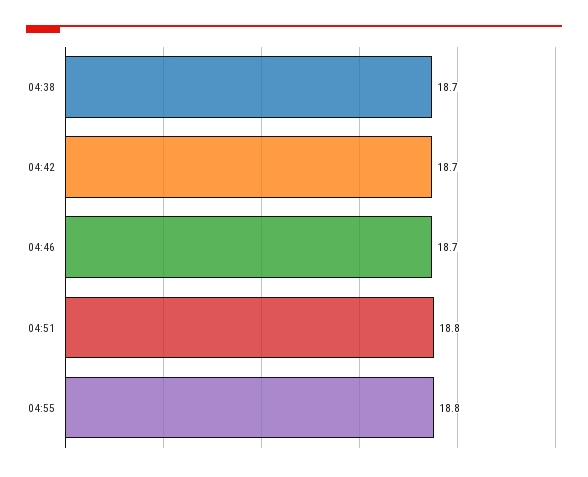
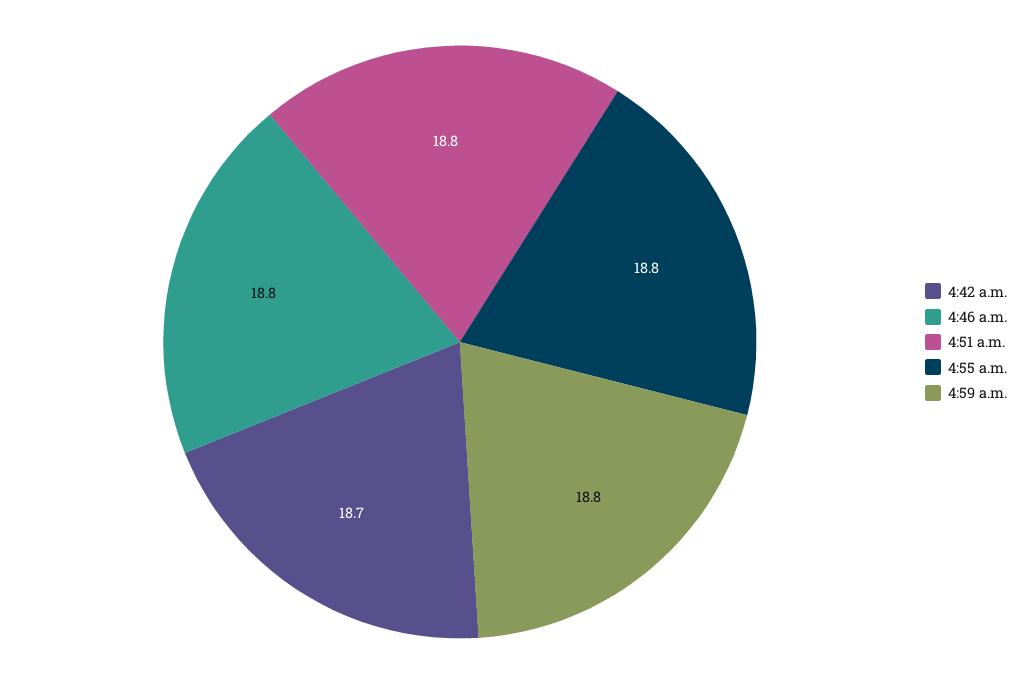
04:38: 18.7 -> none
04:46: 18.7 -> 18.8
4:59 a.m.: none -> 18.8

